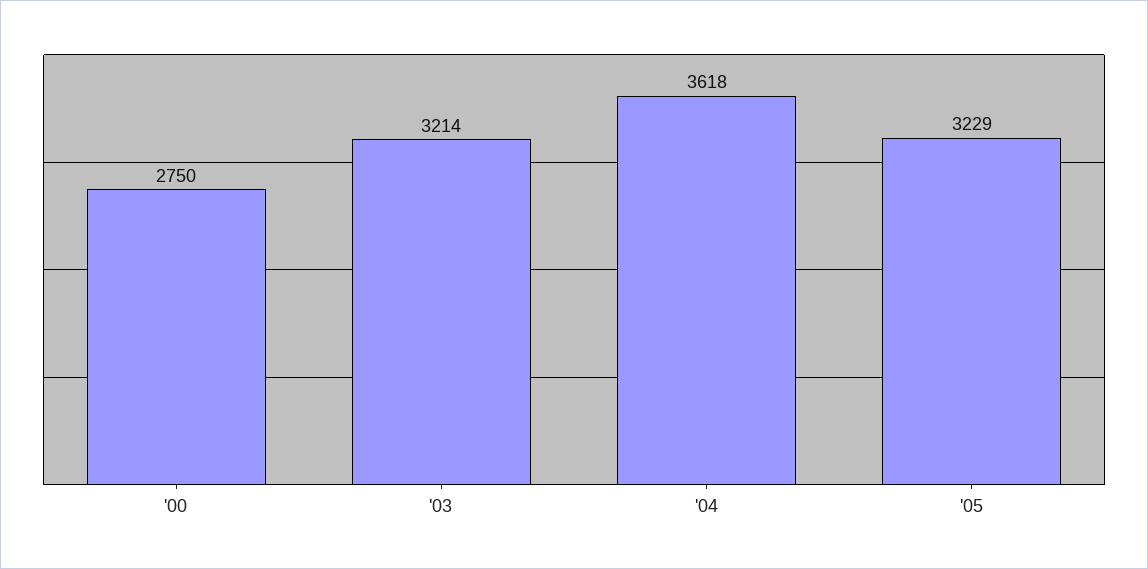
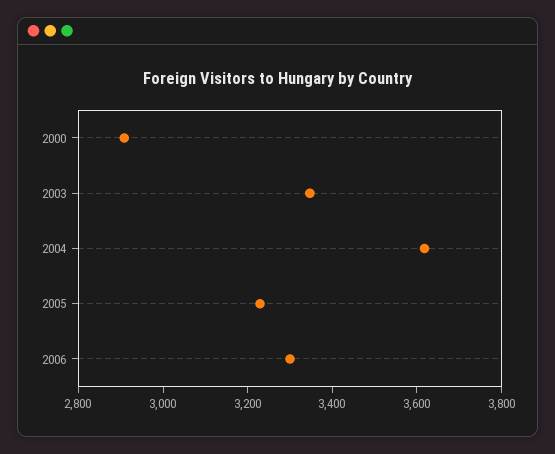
'00: 2750 -> 2900
'03: 3214 -> 3350
2006: none -> 3300

